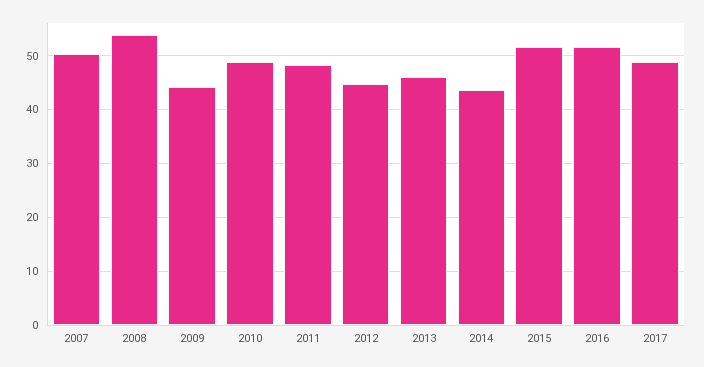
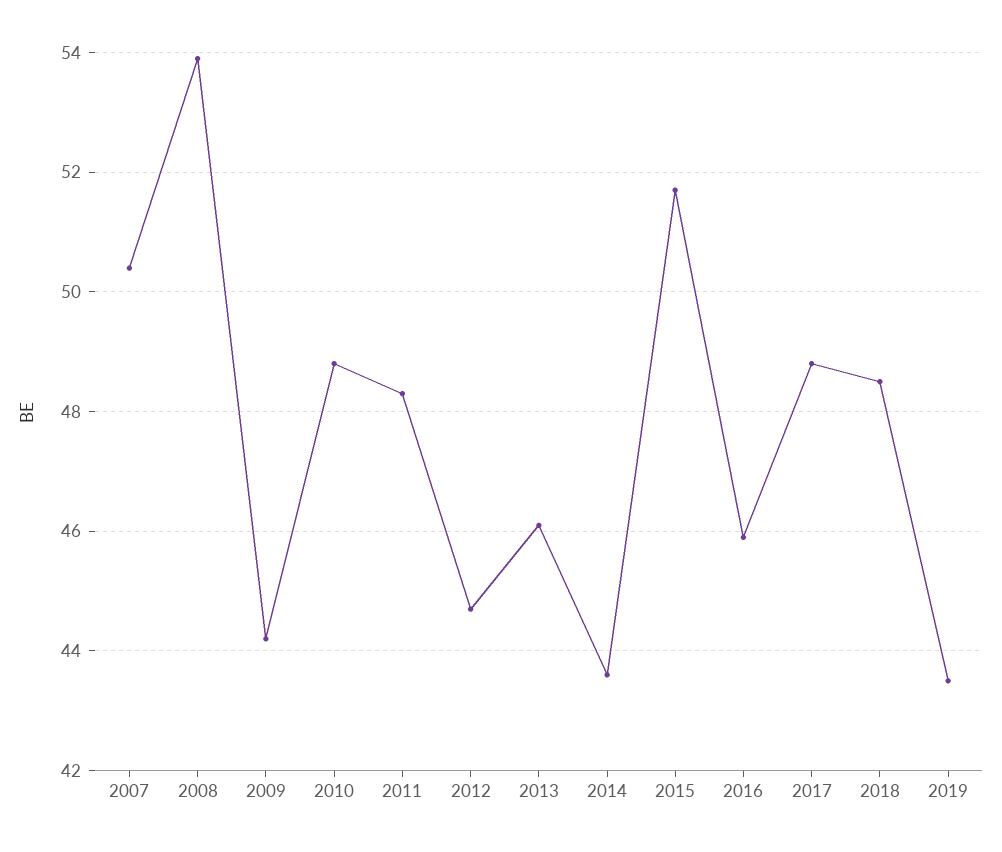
2016: 52 -> 46
2018: none -> 48.5
2019: none -> 43.5

